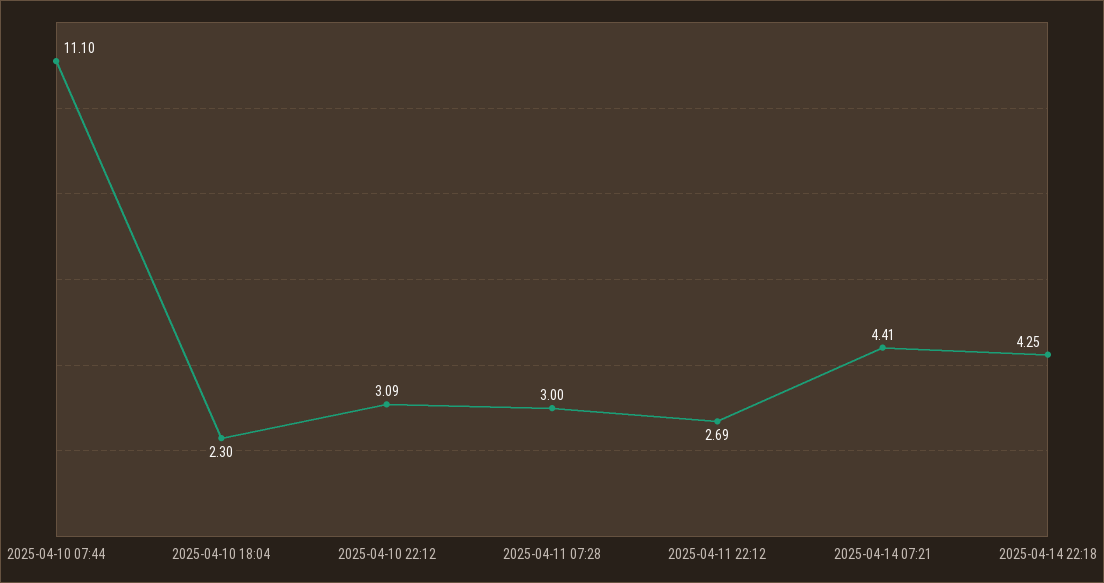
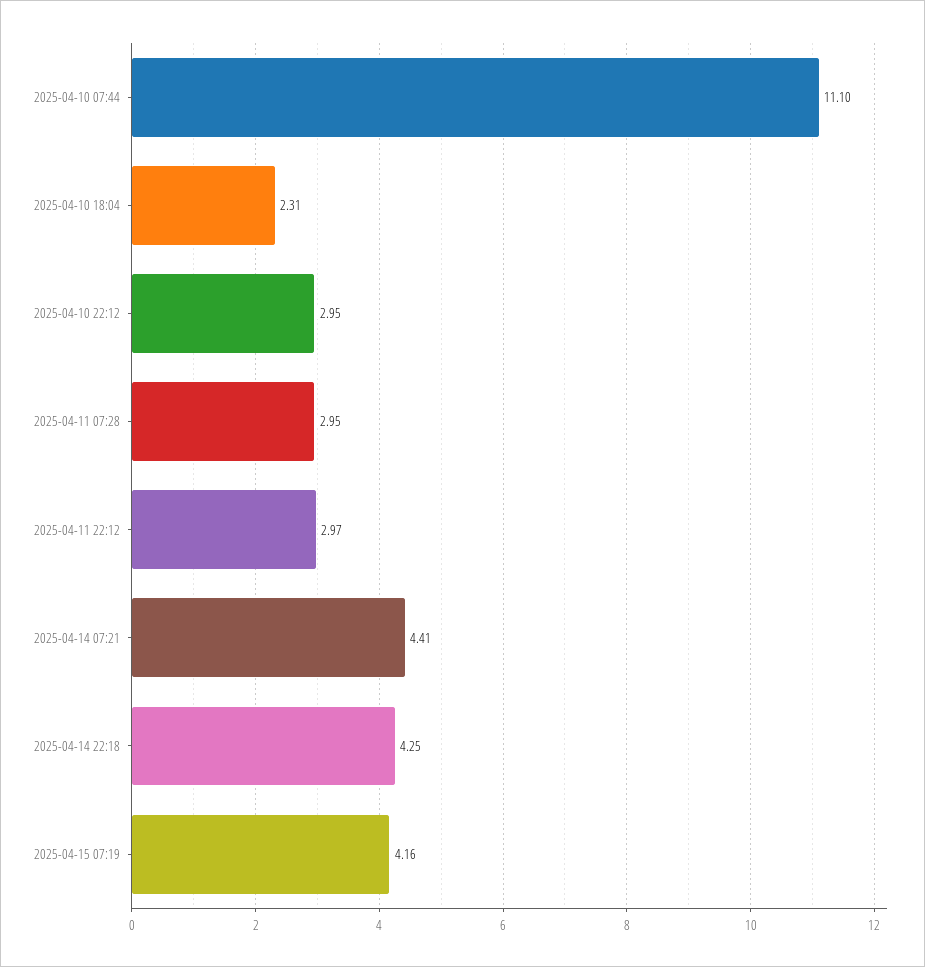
2025-04-10 18:04: 2.3 -> 2.31
2025-04-10 22:12: 3.09 -> 2.95
2025-04-11 07:28: 3 -> 2.95
2025-04-11 22:12: 2.69 -> 2.97
2025-04-15 07:19: none -> 4.16

